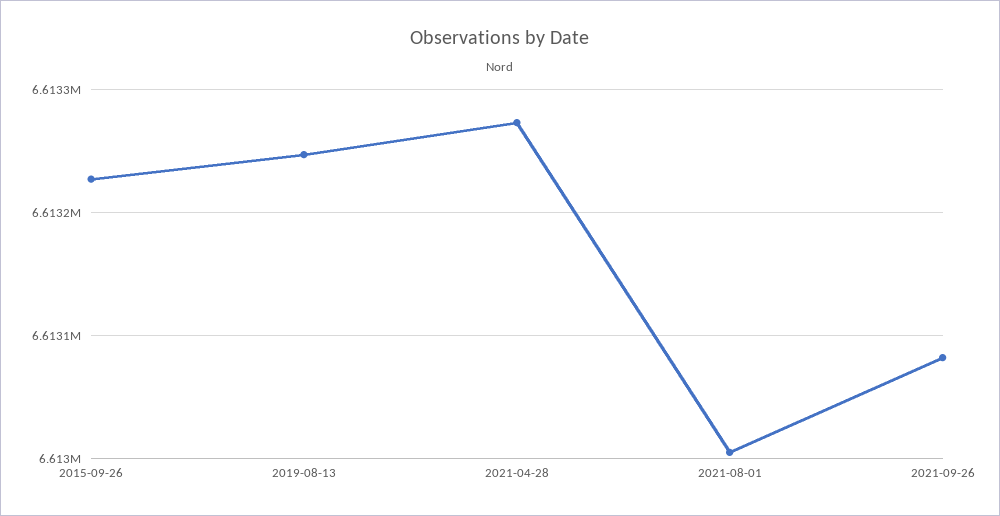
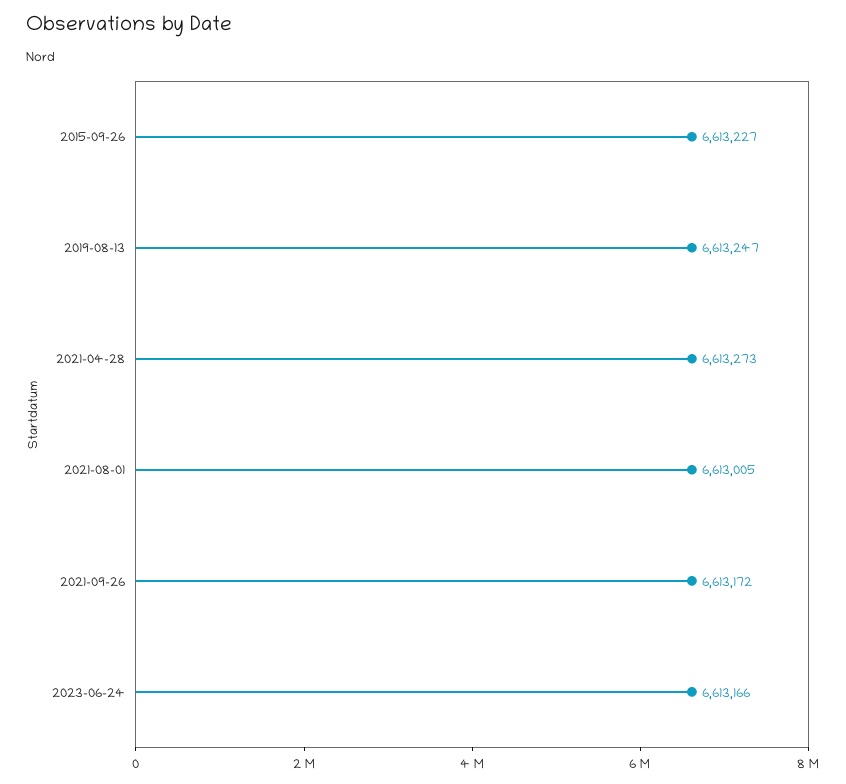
2021-09-26: 6613080 -> 6613172
2023-06-24: none -> 6613166

